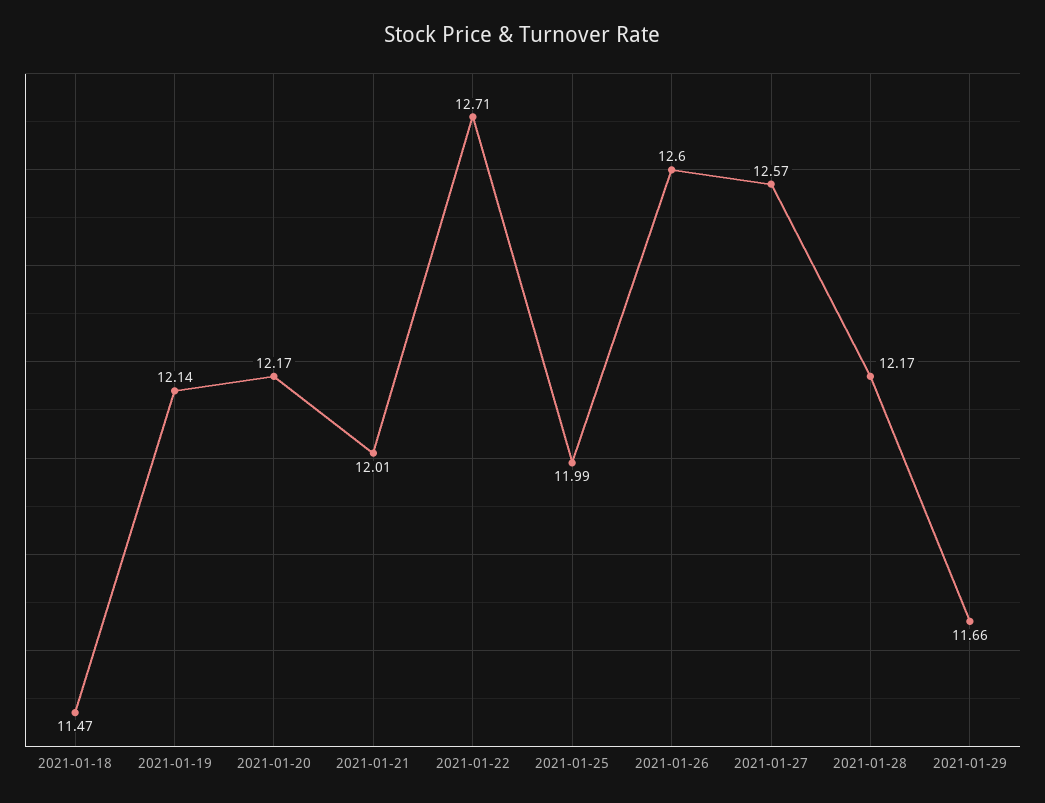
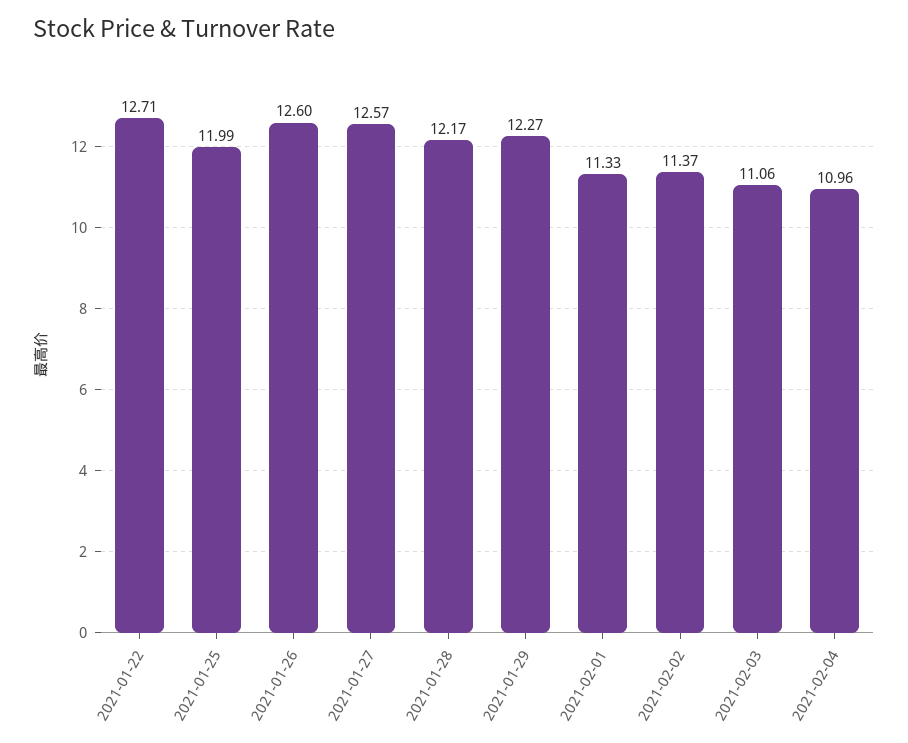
2021-01-18: 11.47 -> none
2021-01-19: 12.14 -> none
2021-01-20: 12.17 -> none
2021-01-21: 12.01 -> none
2021-01-29: 11.66 -> 12.27
2021-02-01: none -> 11.33
2021-02-02: none -> 11.37
2021-02-03: none -> 11.06
2021-02-04: none -> 10.96

